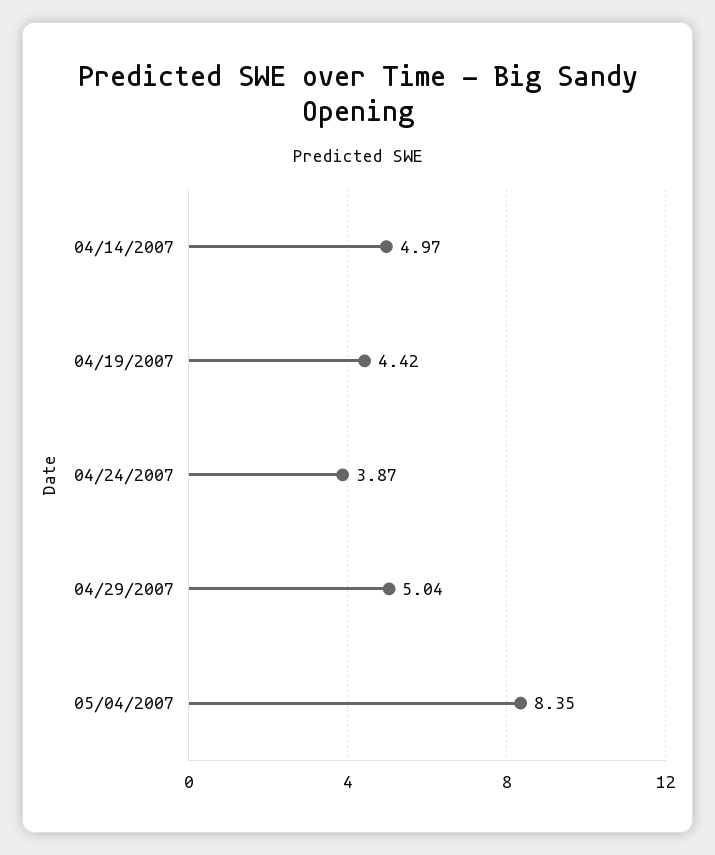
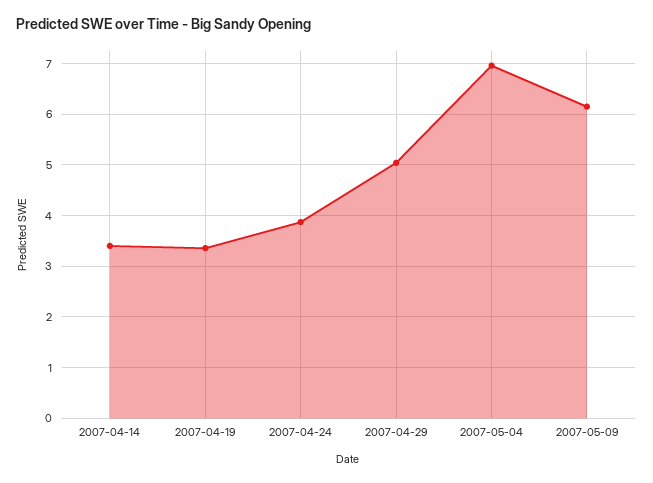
04/14/2007: 4.97 -> 3.4
04/19/2007: 4.42 -> 3.4
05/04/2007: 8.35 -> 7
2007-05-09: none -> 6.2

